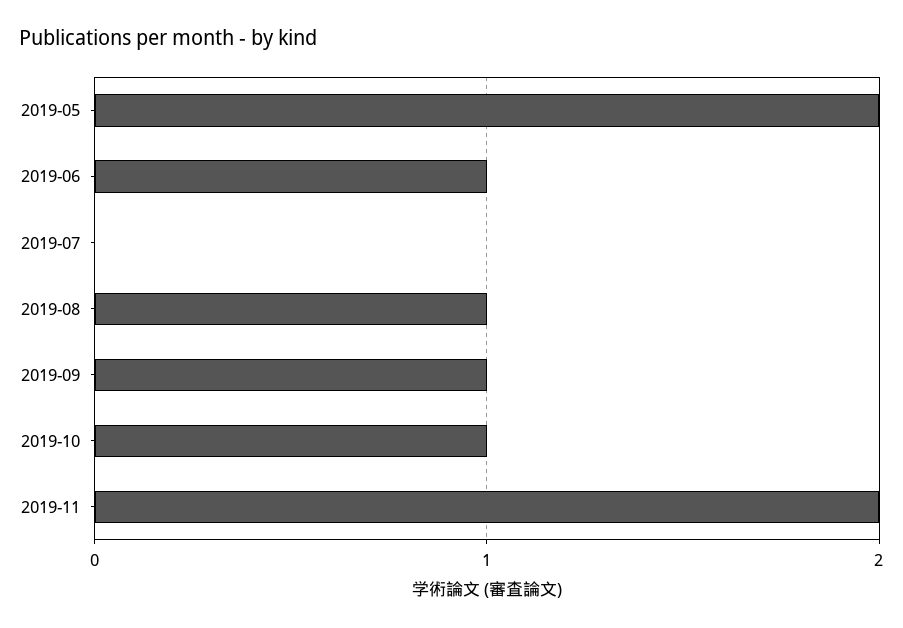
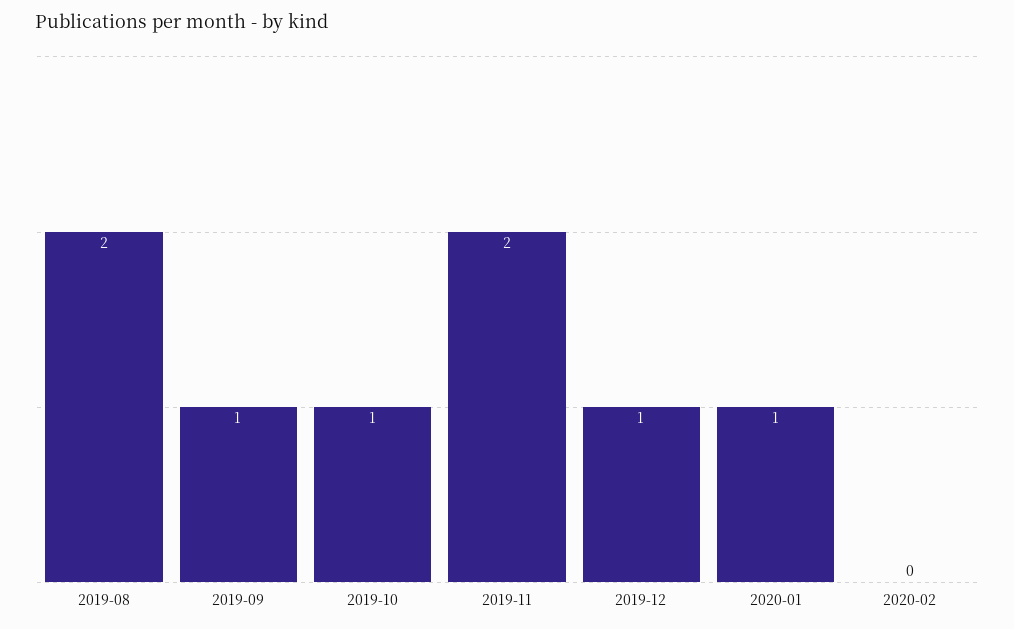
2019-05: 2 -> none
2019-06: 1 -> none
2019-07: 0 -> none
2019-08: 1 -> 2
2019-12: none -> 1
2020-01: none -> 1
2020-02: none -> 0

